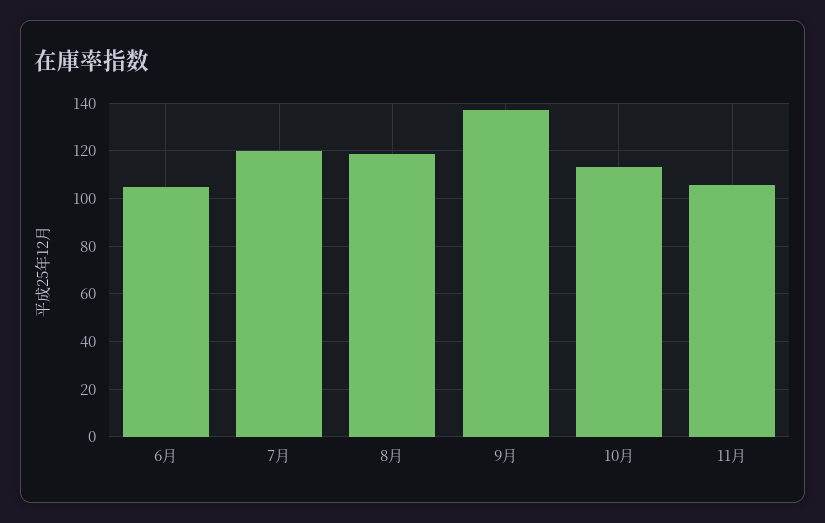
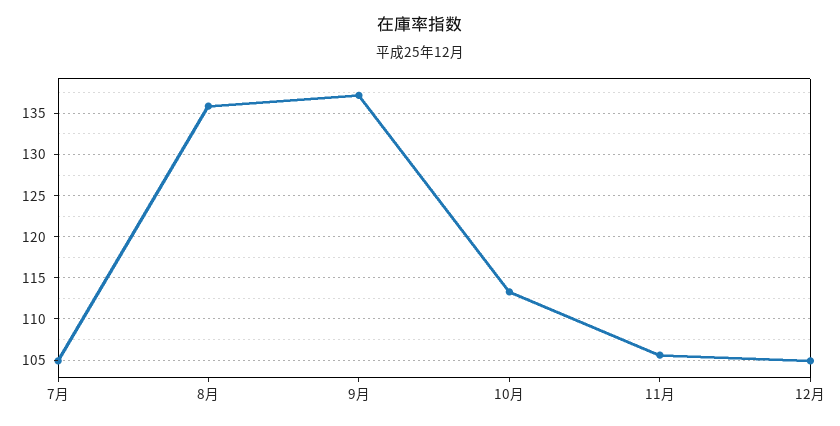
6月: 105 -> none
7月: 120 -> 105
8月: 120 -> 136
12月: none -> 105

